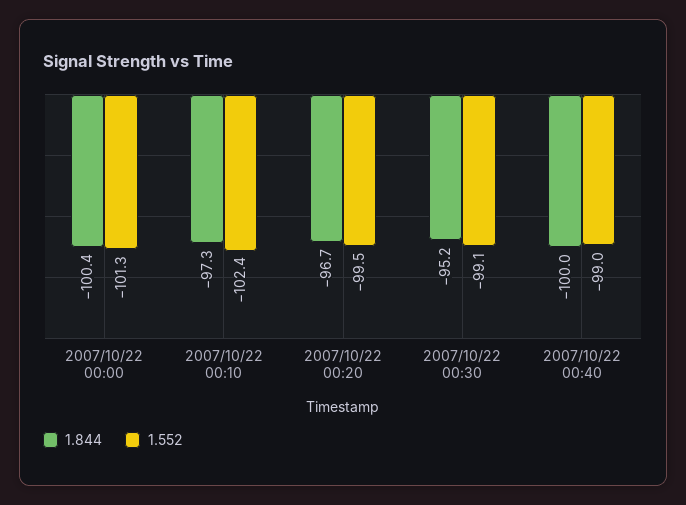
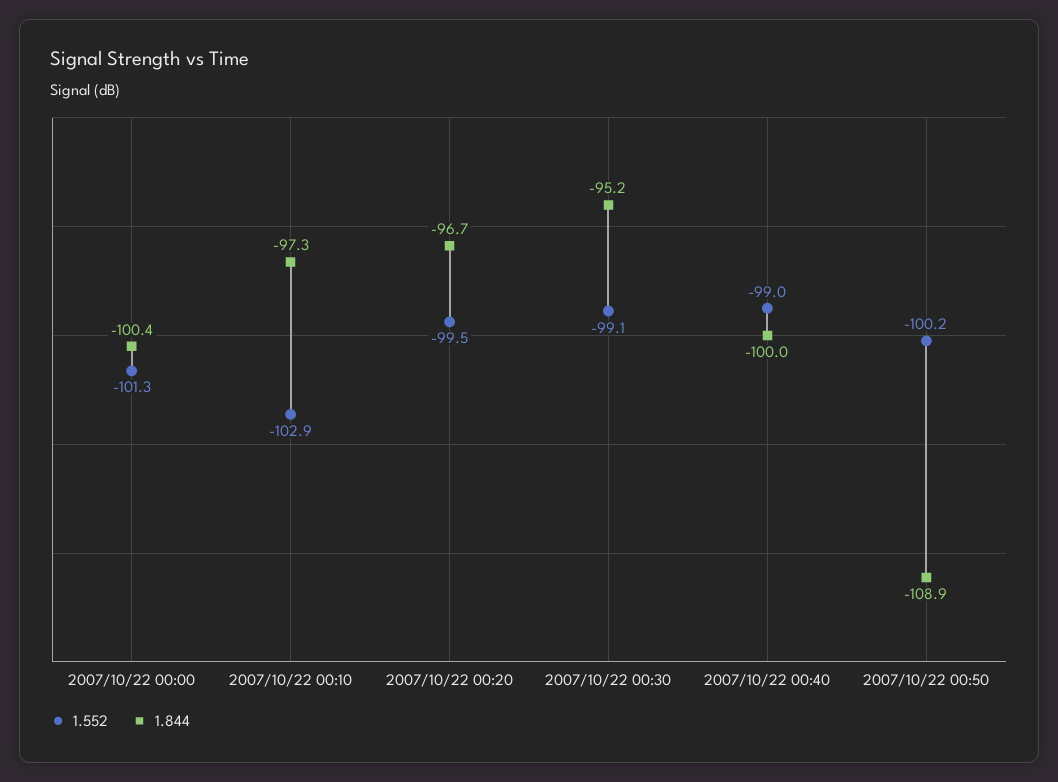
1.552, 2007/10/22 00:10: -102.4 -> -102.9
1.552, 2007/10/22 00:50: none -> -100.2
1.844, 2007/10/22 00:50: none -> -108.9

